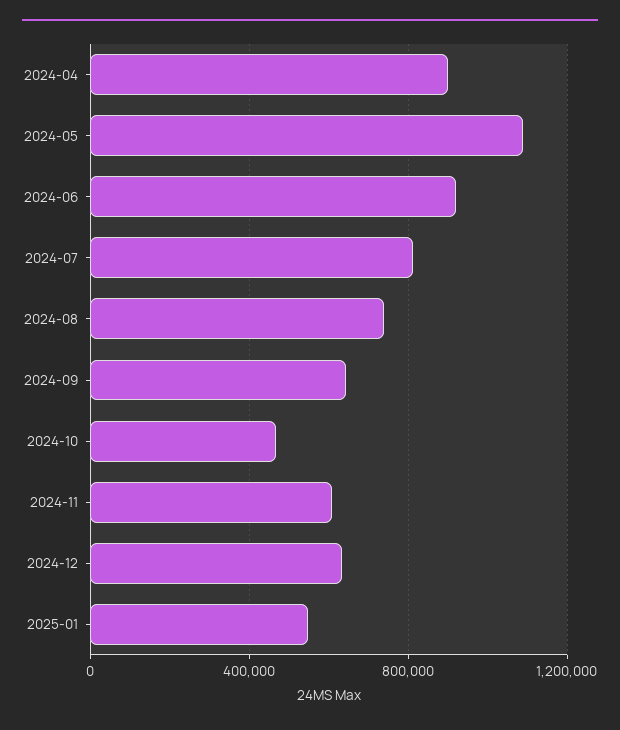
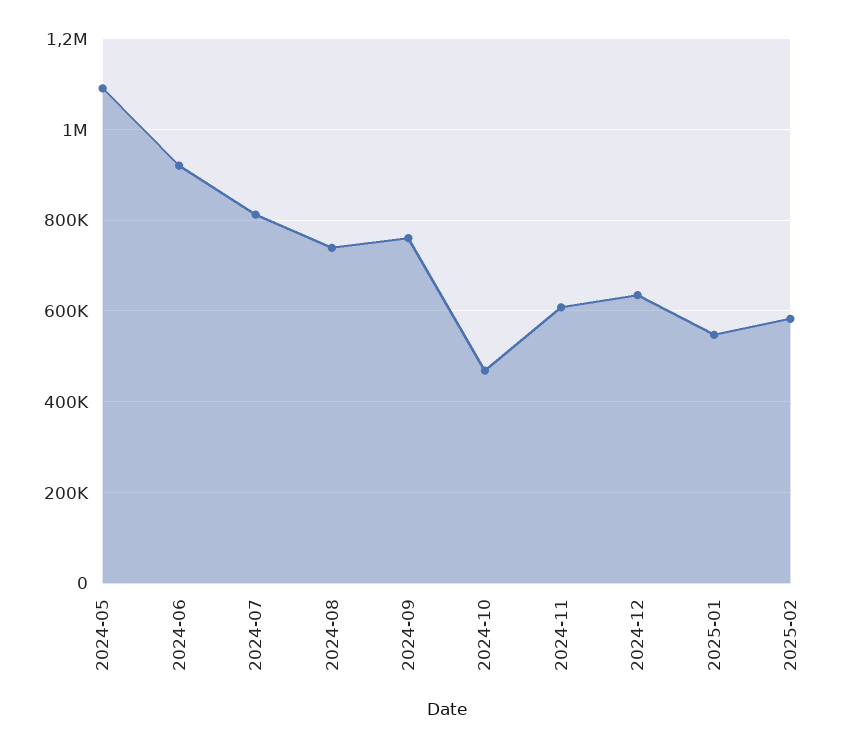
2024-04: 900000 -> none
2024-09: 650000 -> 760000
2025-02: none -> 580000

